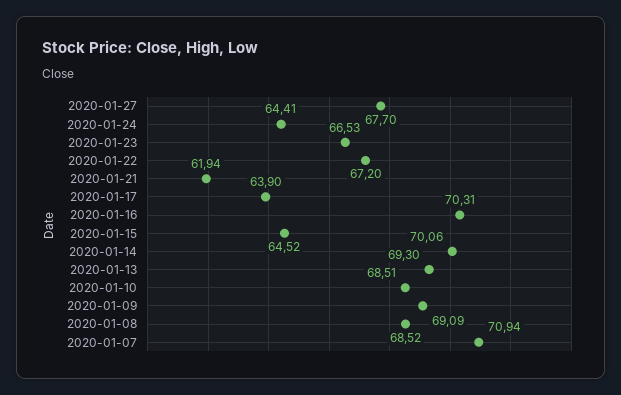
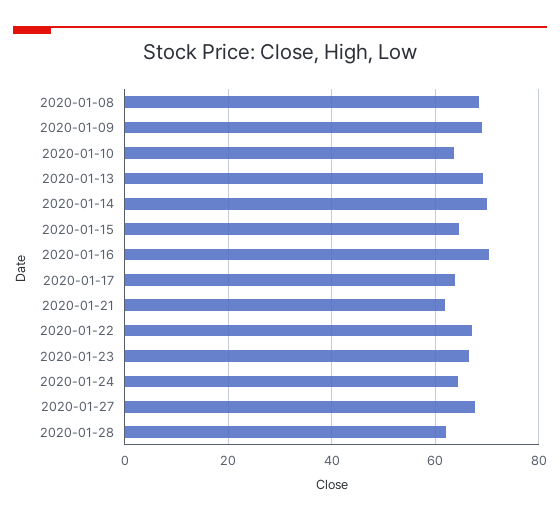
2020-01-10: 68.51 -> 64
2020-01-07: 70.94 -> none
2020-01-28: none -> 62

